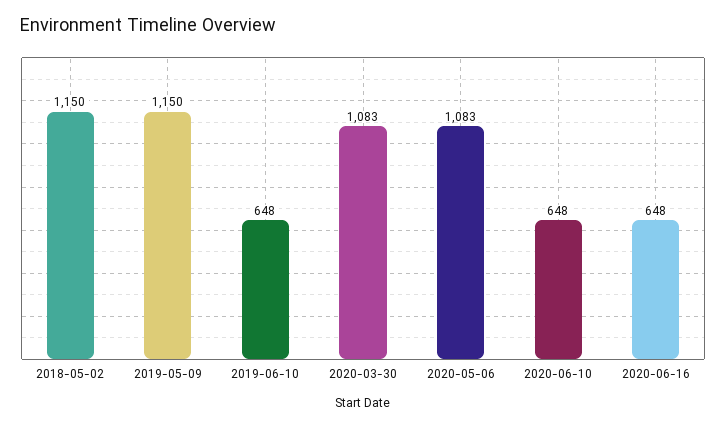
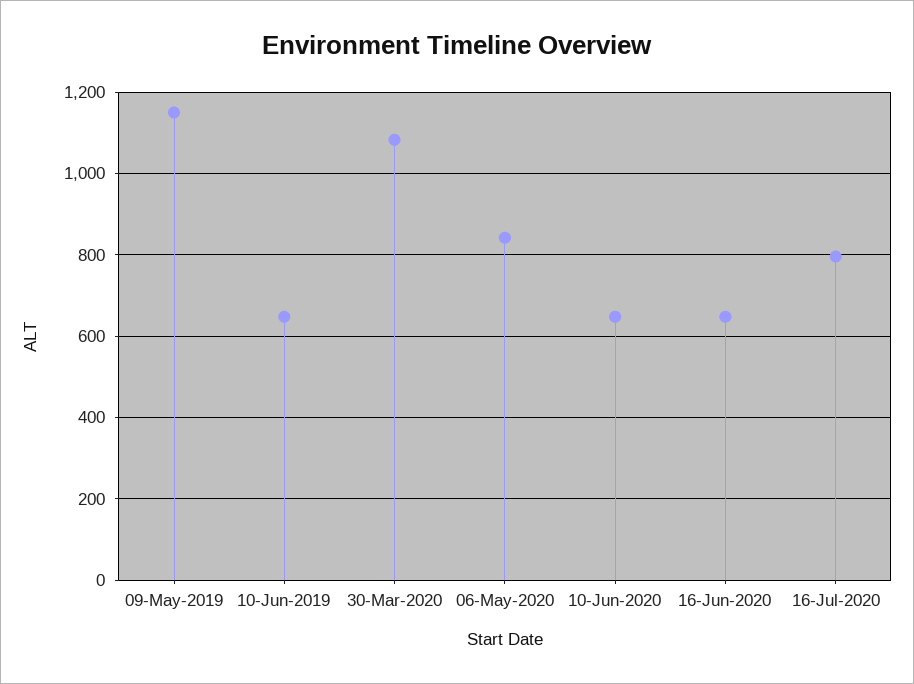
2018-05-02: 1150 -> none
2020-05-06: 1083 -> 840
16-Jul-2020: none -> 800

